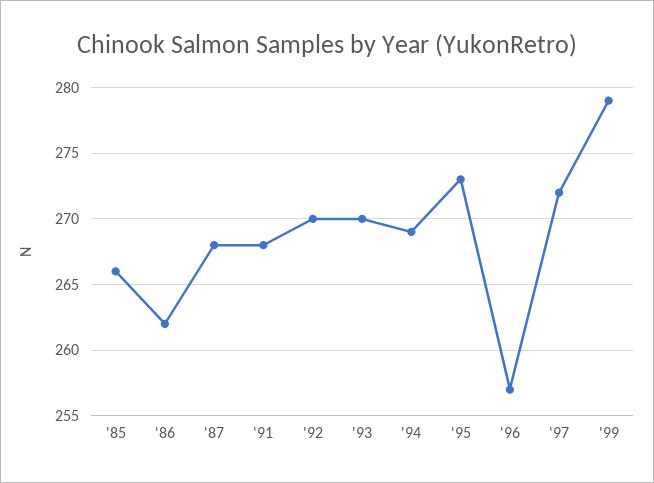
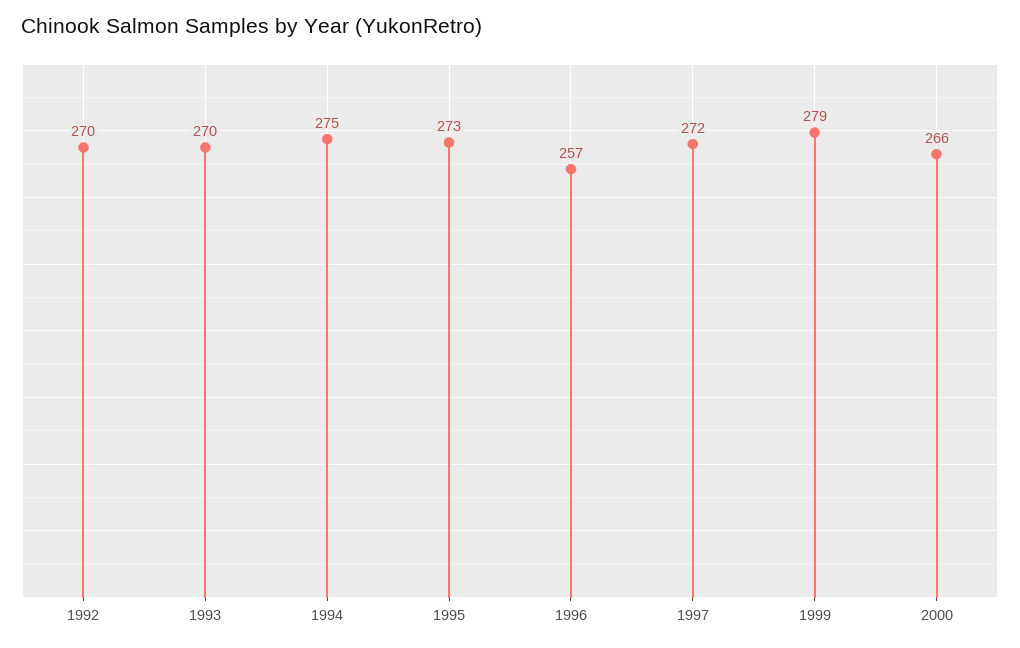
'85: 266 -> none
'86: 262 -> none
'87: 268 -> none
'91: 268 -> none
'94: 269 -> 275
2000: none -> 266

